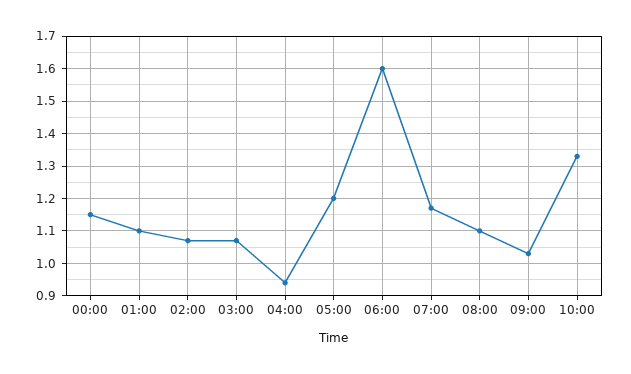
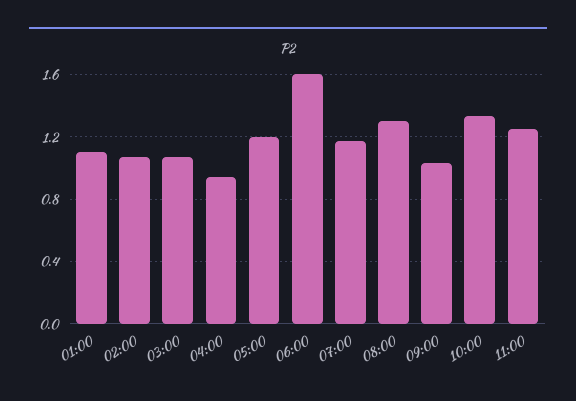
00:00: 1.15 -> none
08:00: 1.1 -> 1.3
11:00: none -> 1.25

